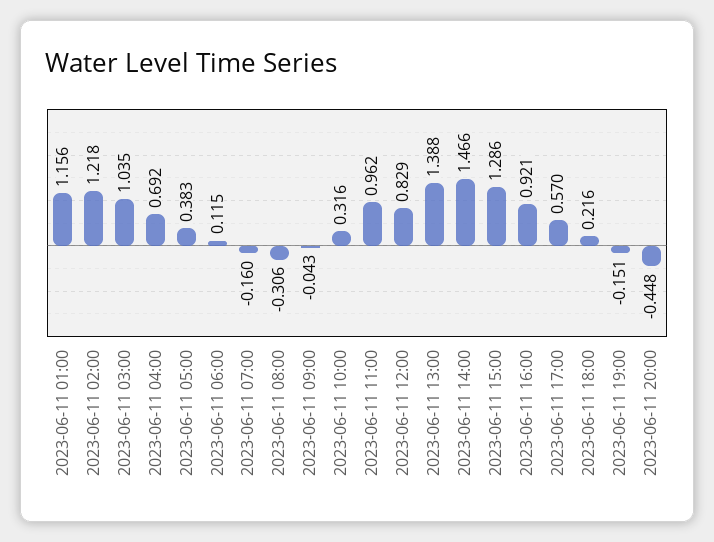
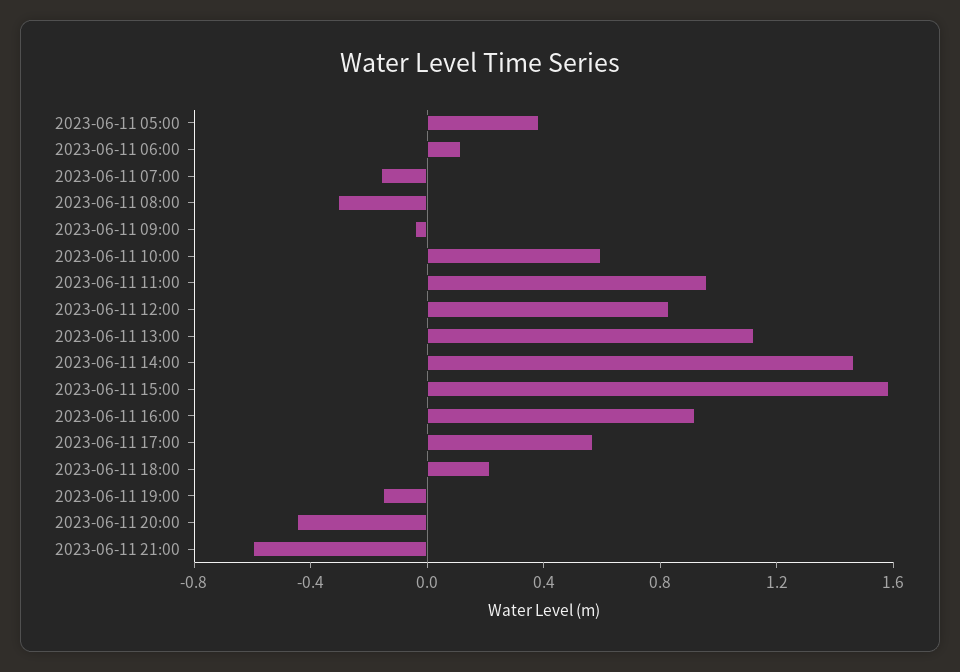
2023-06-11 01:00: 1.156 -> none
2023-06-11 02:00: 1.218 -> none
2023-06-11 03:00: 1.035 -> none
2023-06-11 04:00: 0.692 -> none
2023-06-11 10:00: 0.316 -> 0.6
2023-06-11 13:00: 1.388 -> 1.1
2023-06-11 15:00: 1.286 -> 1.6
2023-06-11 21:00: none -> -0.6

